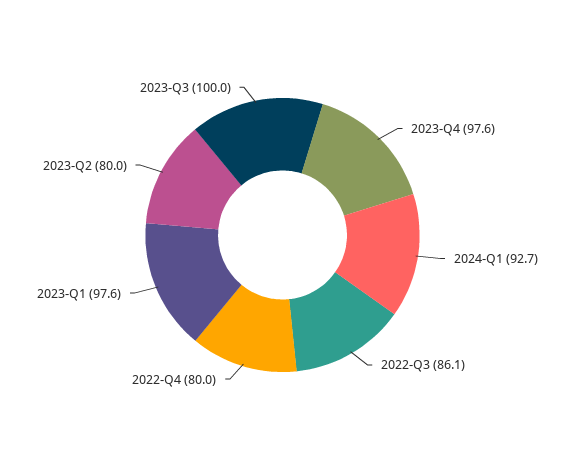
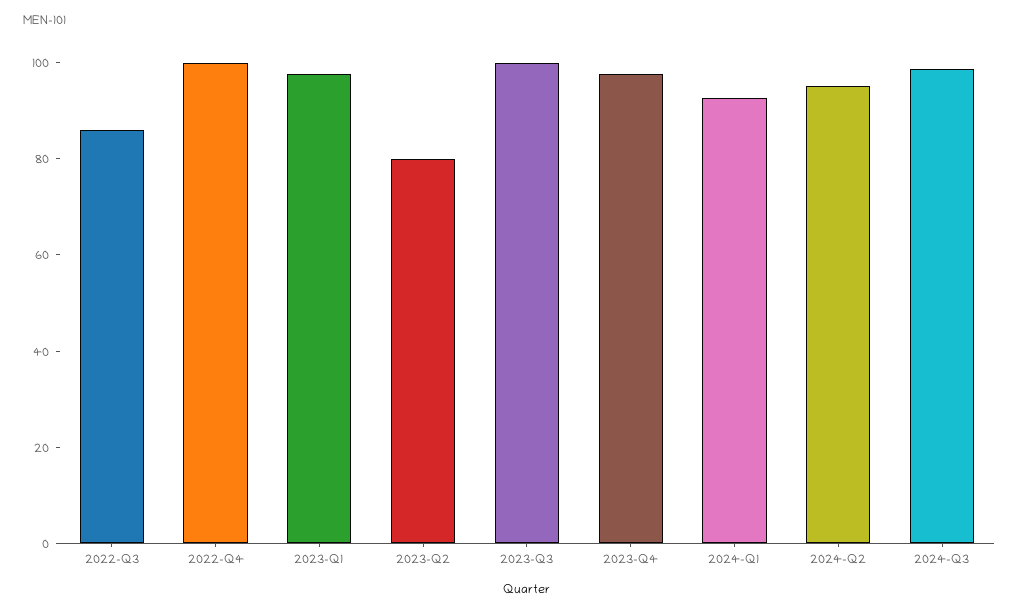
2022-Q4: 80 -> 100
2024-Q2: none -> 95
2024-Q3: none -> 100

